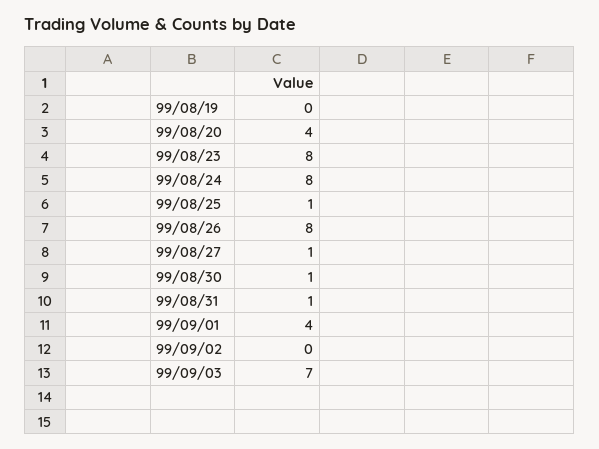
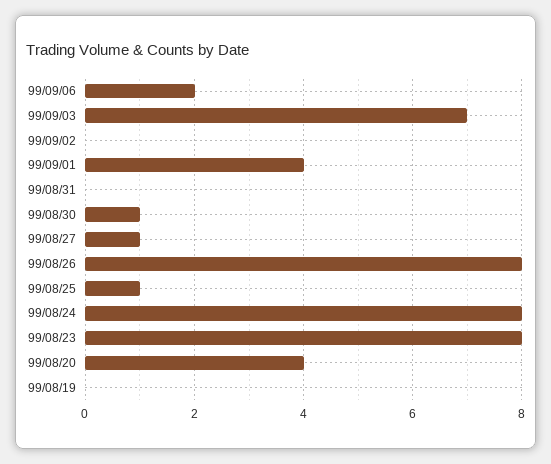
99/08/31: 1 -> 0
99/09/06: none -> 2

